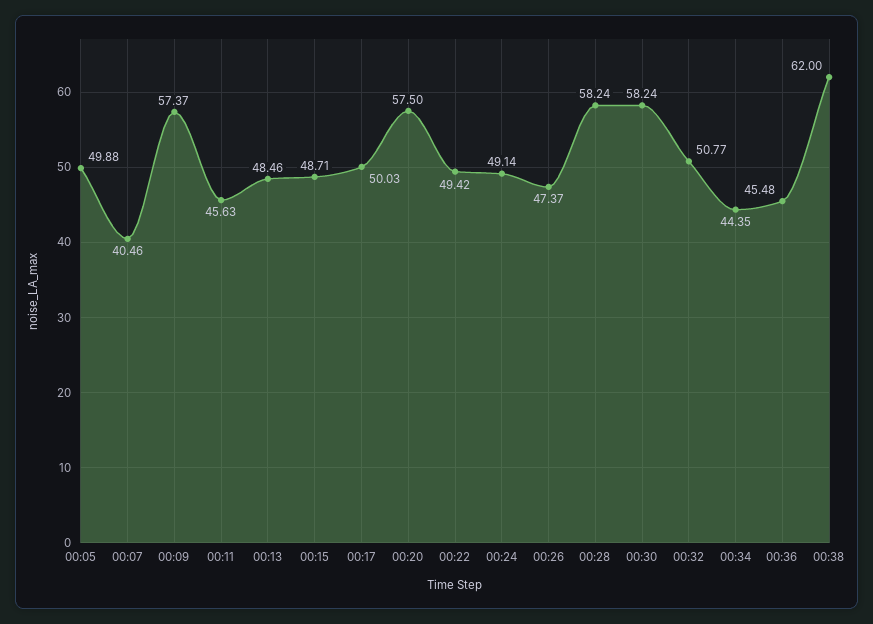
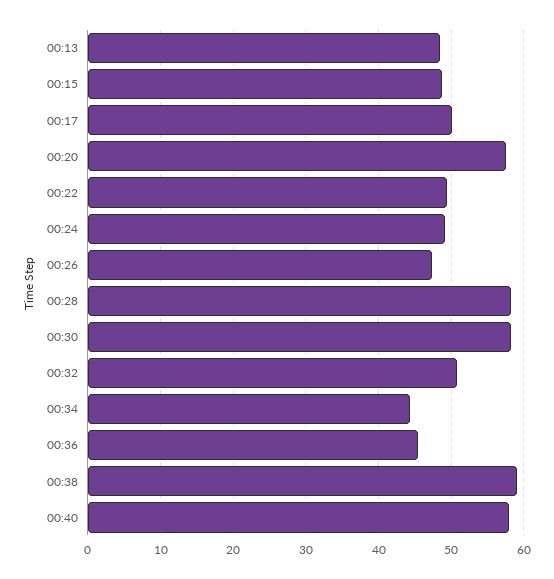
00:05: 49.88 -> none
00:07: 40.46 -> none
00:09: 57.37 -> none
00:11: 45.63 -> none
00:38: 62 -> 59
00:40: none -> 58

